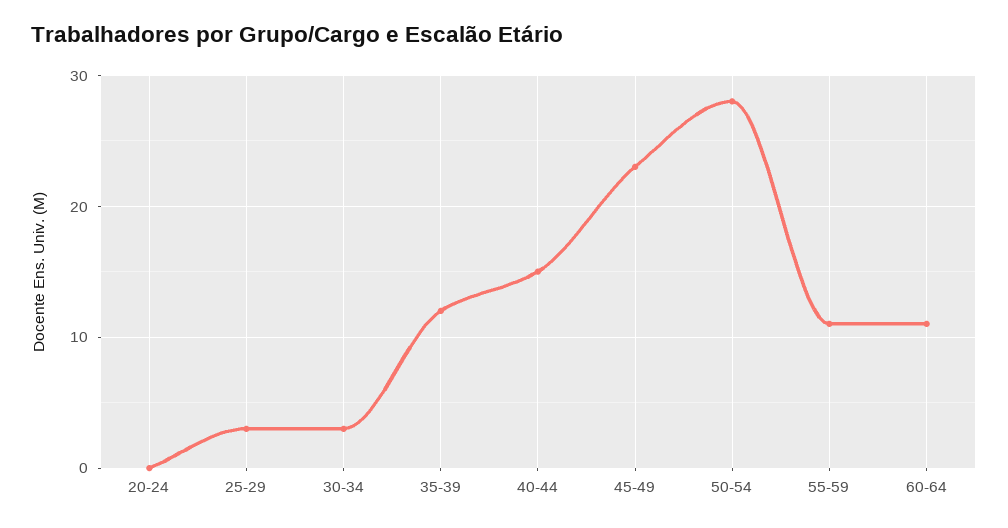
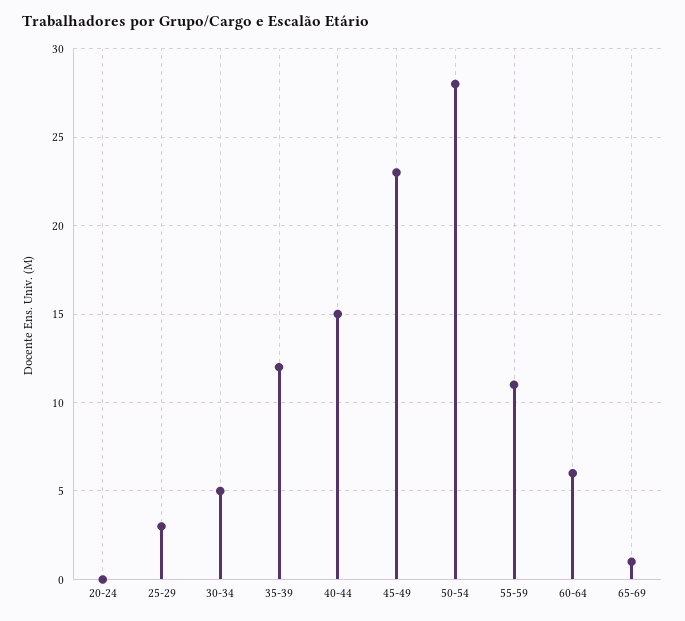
30-34: 3 -> 5
60-64: 11 -> 6
65-69: none -> 1

